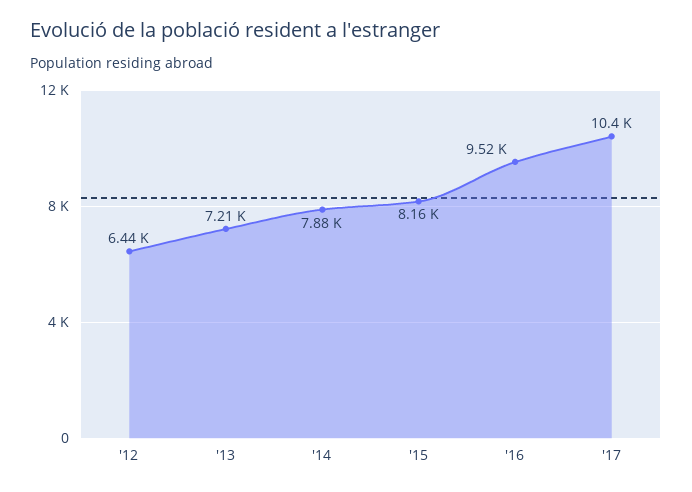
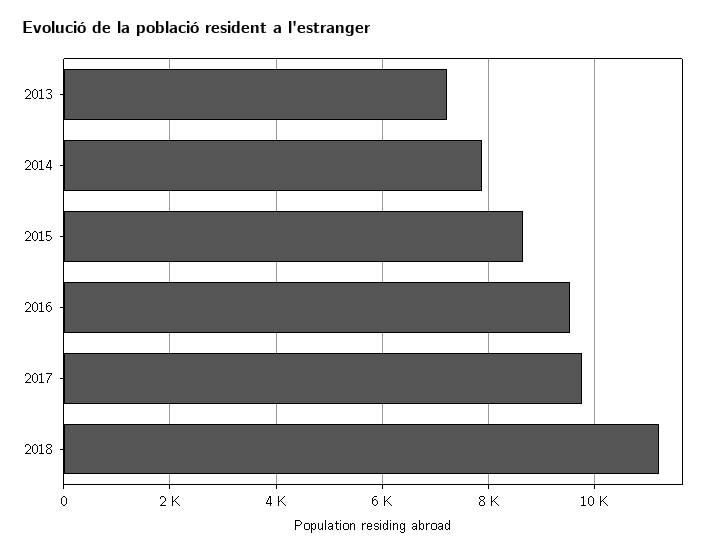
'12: 6440 -> none
'15: 8160 -> 8600
'17: 10400 -> 9800
2018: none -> 11200

